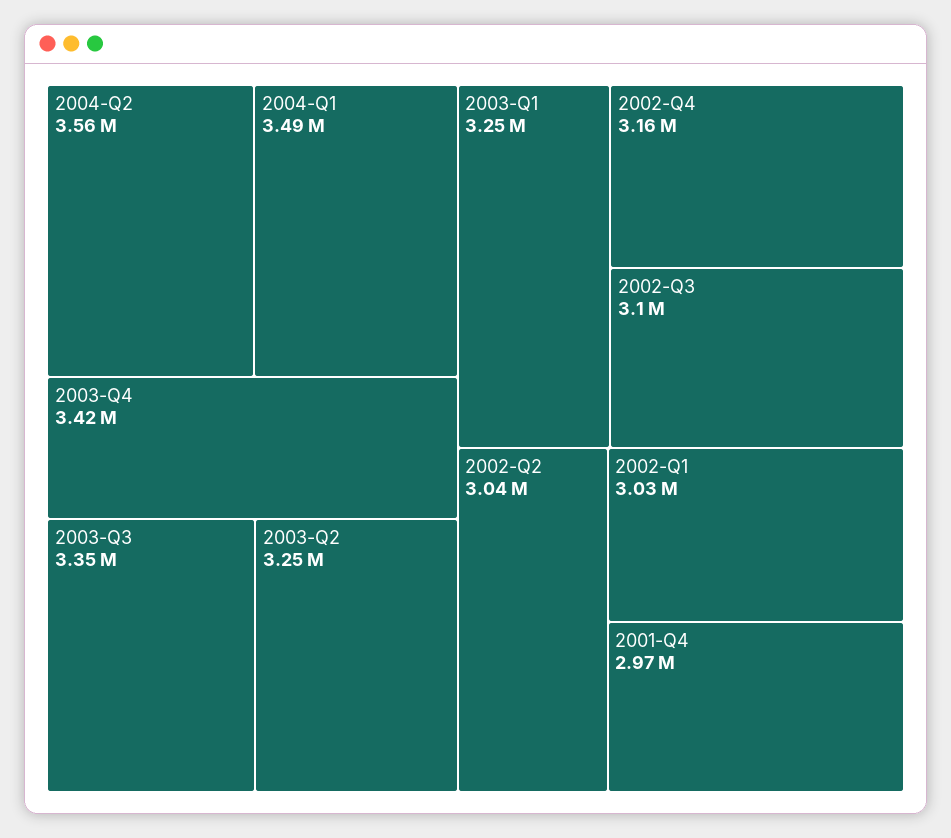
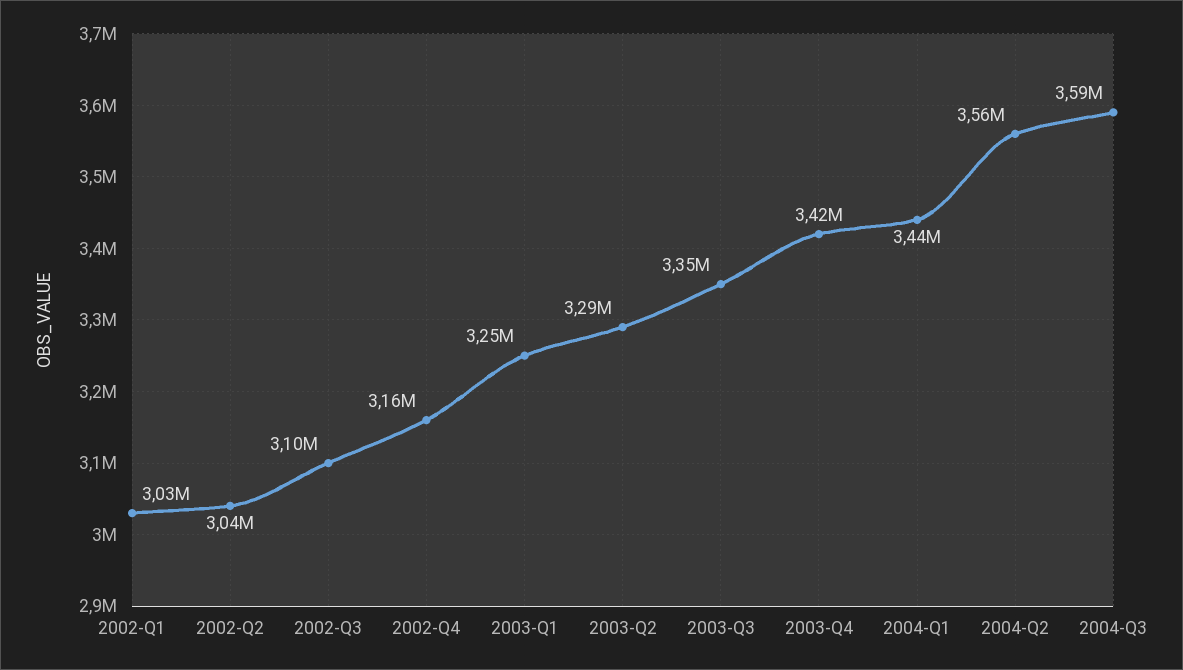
2004-Q1: 3490000 -> 3440000
2003-Q2: 3250000 -> 3290000
2001-Q4: 2970000 -> none
2004-Q3: none -> 3590000

